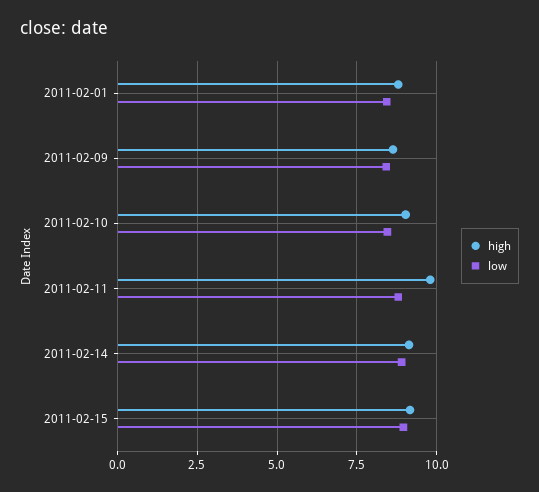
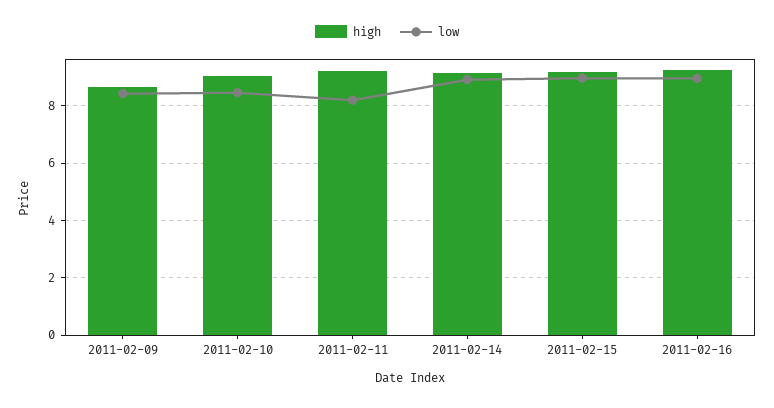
high, 2011-02-01: 8.75 -> none
low, 2011-02-01: 8.5 -> none
high, 2011-02-11: 9.75 -> 9.25
low, 2011-02-11: 8.75 -> 8.25
high, 2011-02-16: none -> 9.25
low, 2011-02-16: none -> 9

